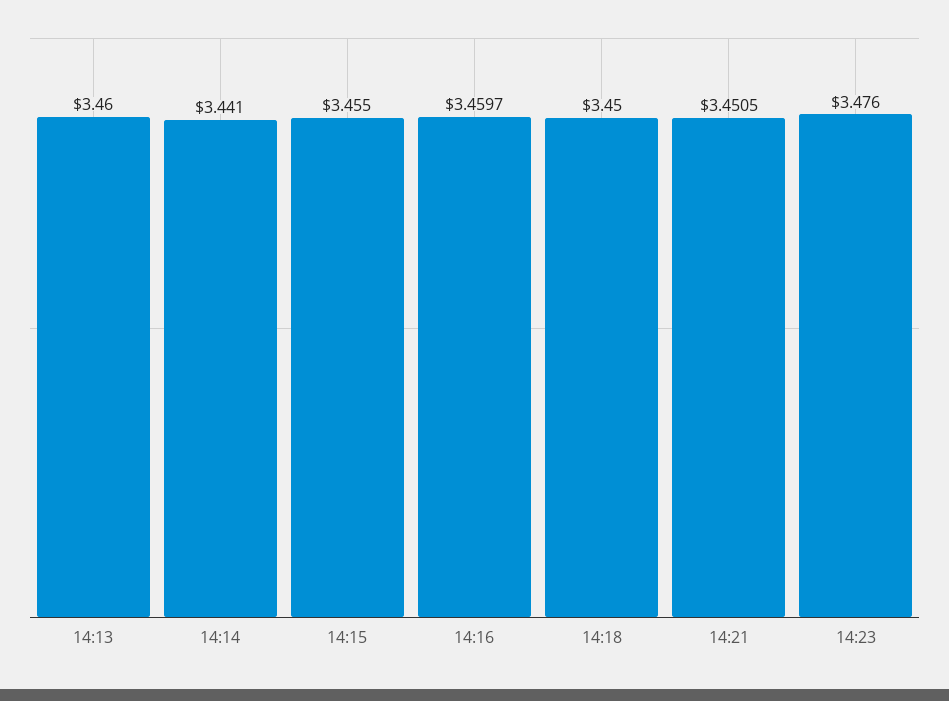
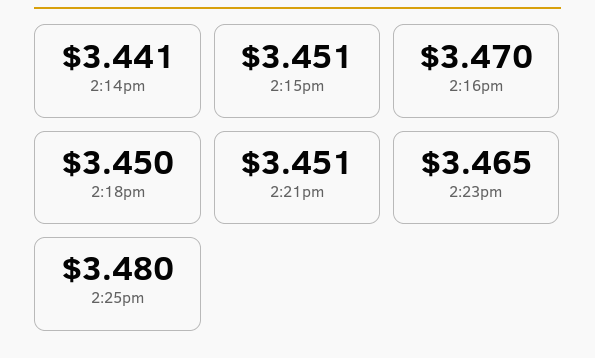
14:13: 3.46 -> none
14:15: 3.455 -> 3.451
14:16: 3.4597 -> 3.47
14:23: 3.476 -> 3.465
2:25pm: none -> 3.48

